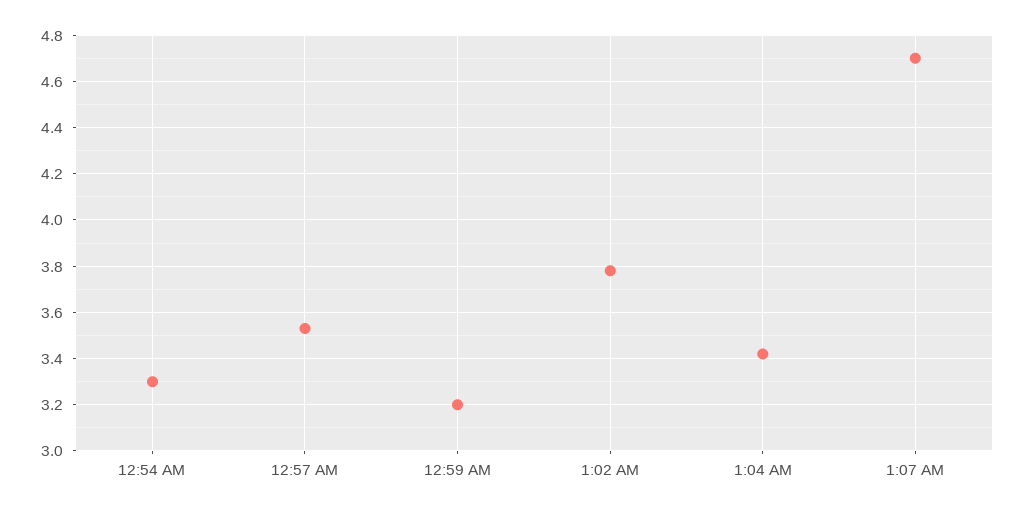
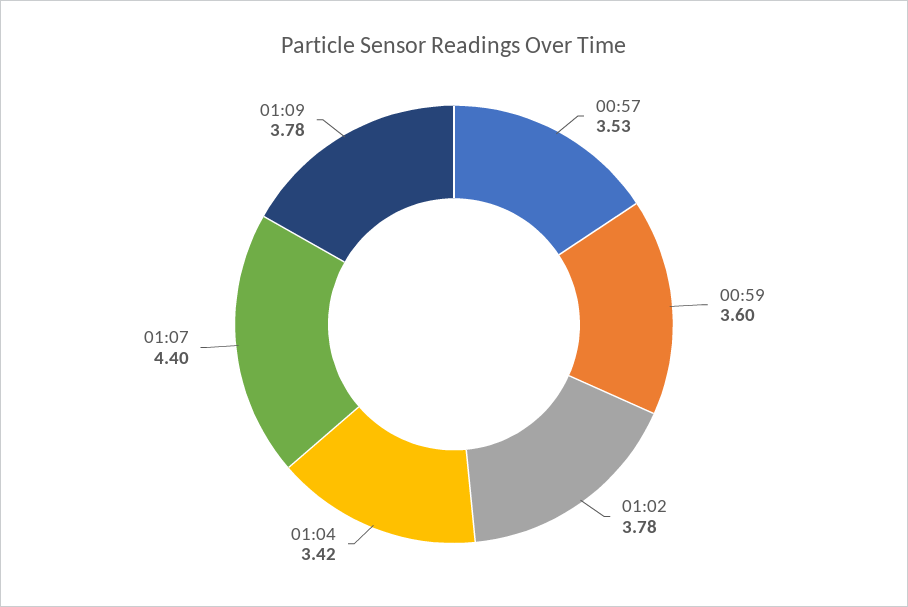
12:54 AM: 3.3 -> none
12:59 AM: 3.2 -> 3.6
1:07 AM: 4.7 -> 4.4
01:09: none -> 3.78

